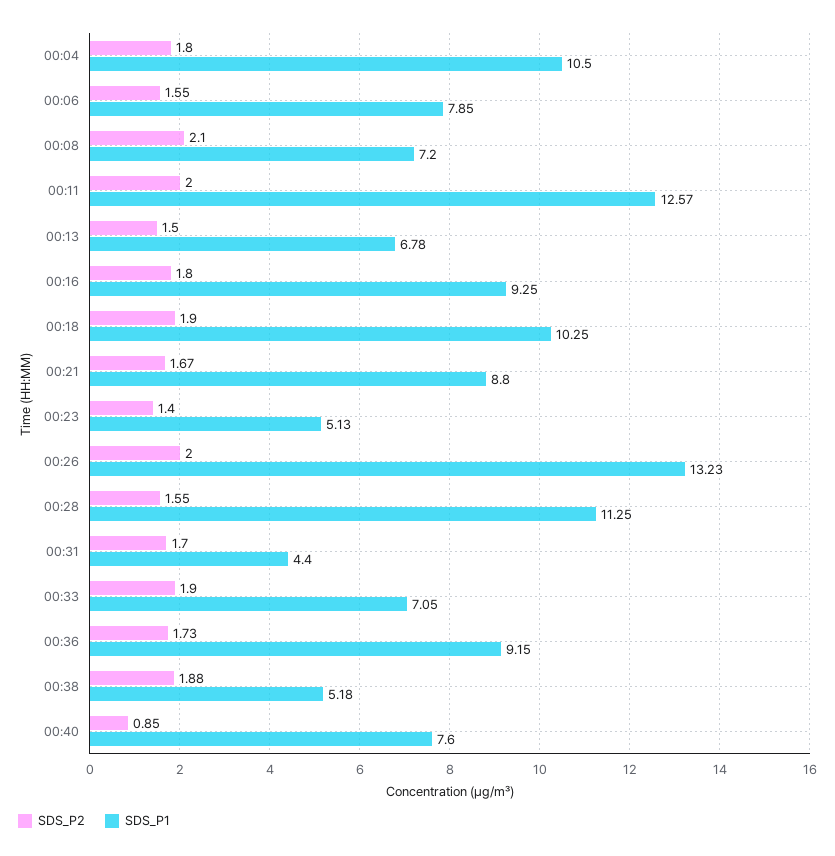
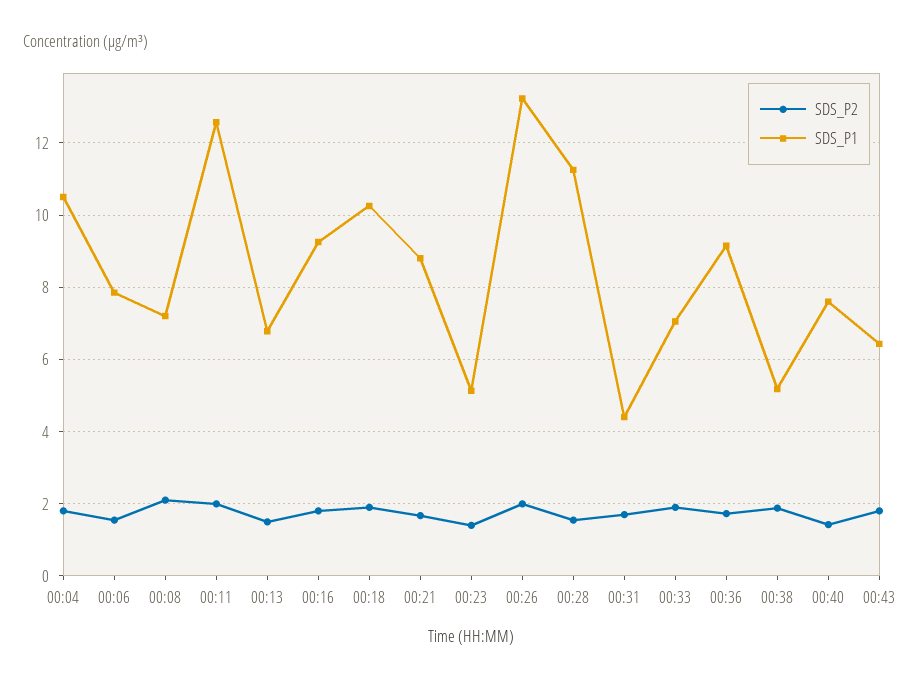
SDS_P2, 00:40: 0.85 -> 1.4
SDS_P2, 00:43: none -> 1.8
SDS_P1, 00:43: none -> 6.4

